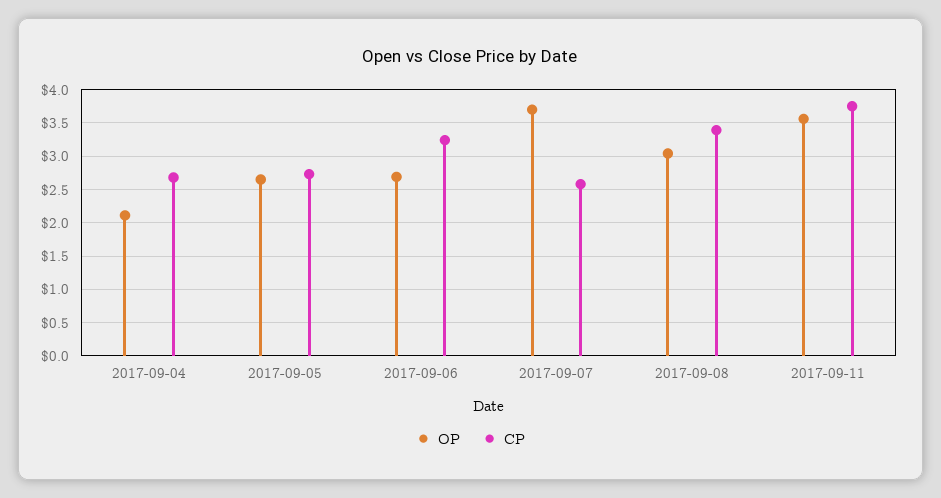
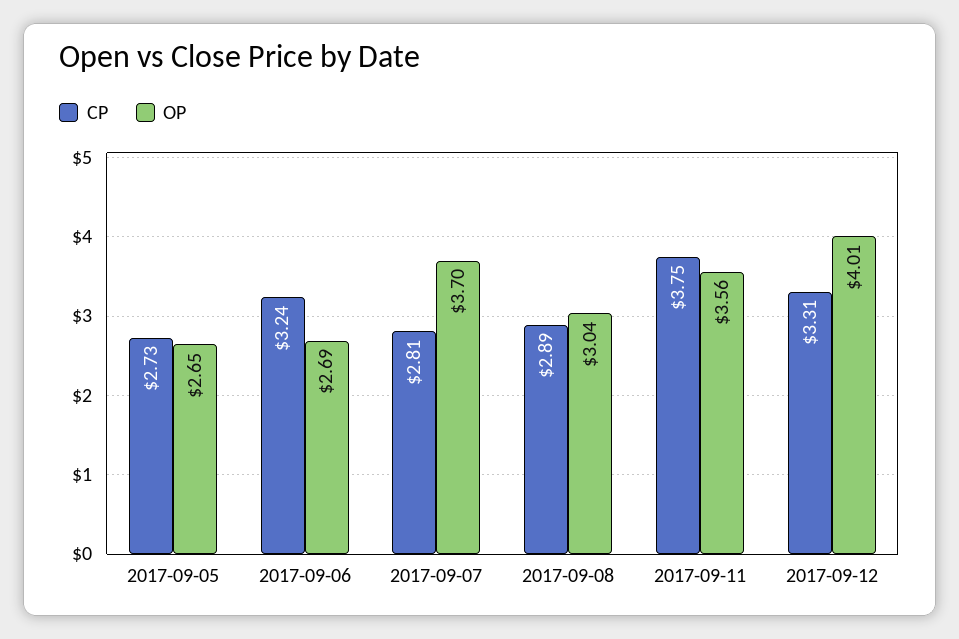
OP, 2017-09-04: 2.1 -> none
CP, 2017-09-04: 2.7 -> none
CP, 2017-09-07: 2.6 -> 2.81
CP, 2017-09-08: 3.4 -> 2.89
CP, 2017-09-12: none -> 3.31
OP, 2017-09-12: none -> 4.01

